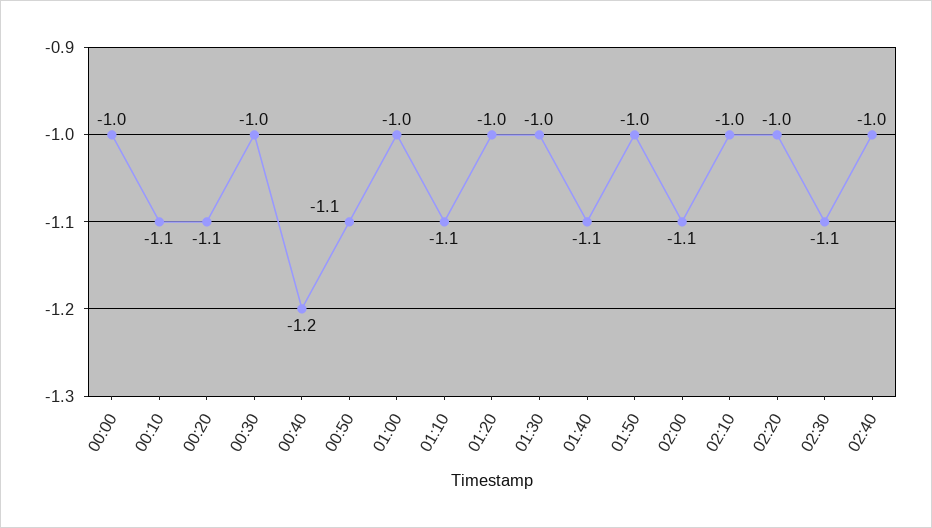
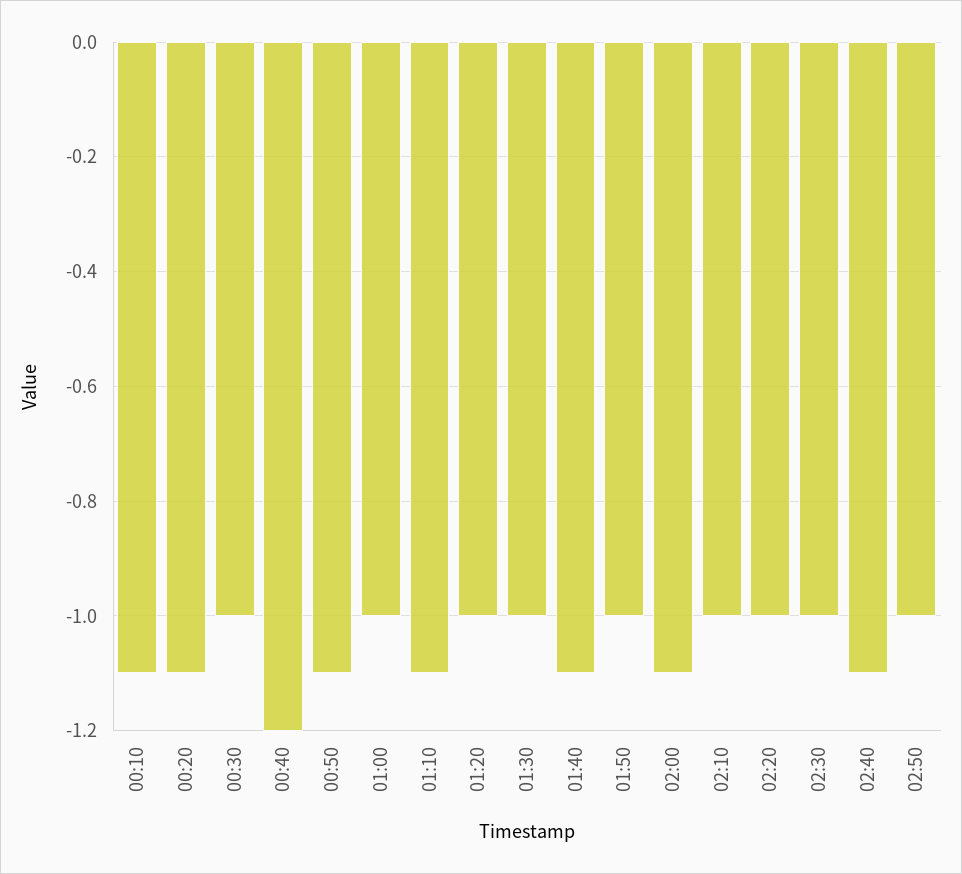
00:00: -1 -> none
02:30: -1.1 -> -1
02:40: -1 -> -1.1
02:50: none -> -1

